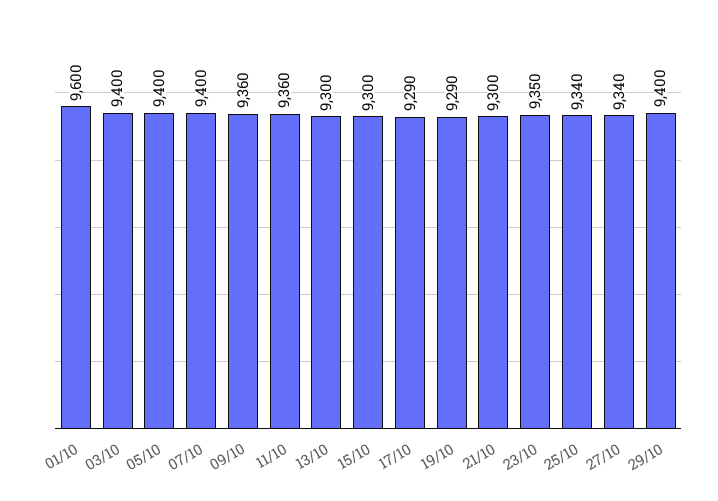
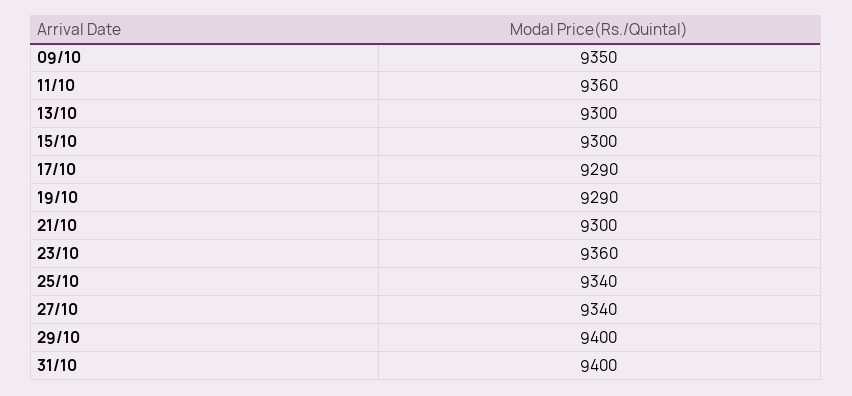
01/10: 9600 -> none
03/10: 9400 -> none
05/10: 9400 -> none
07/10: 9400 -> none
09/10: 9360 -> 9350
23/10: 9350 -> 9360
31/10: none -> 9400

